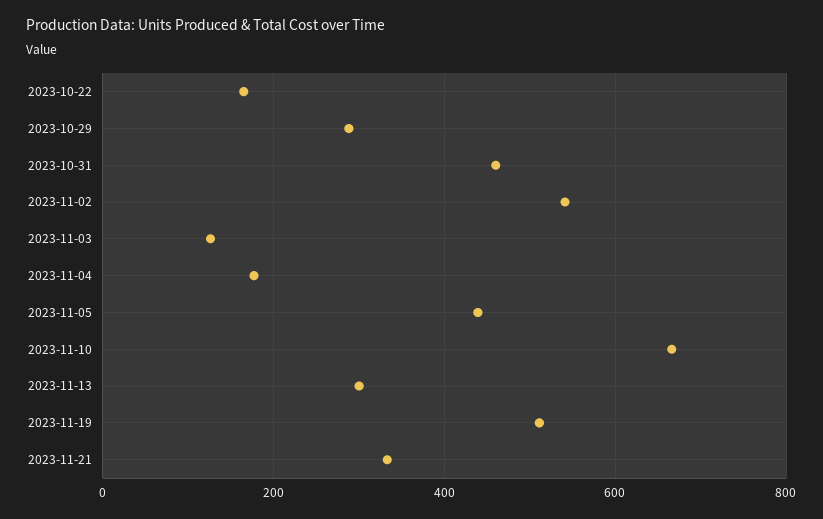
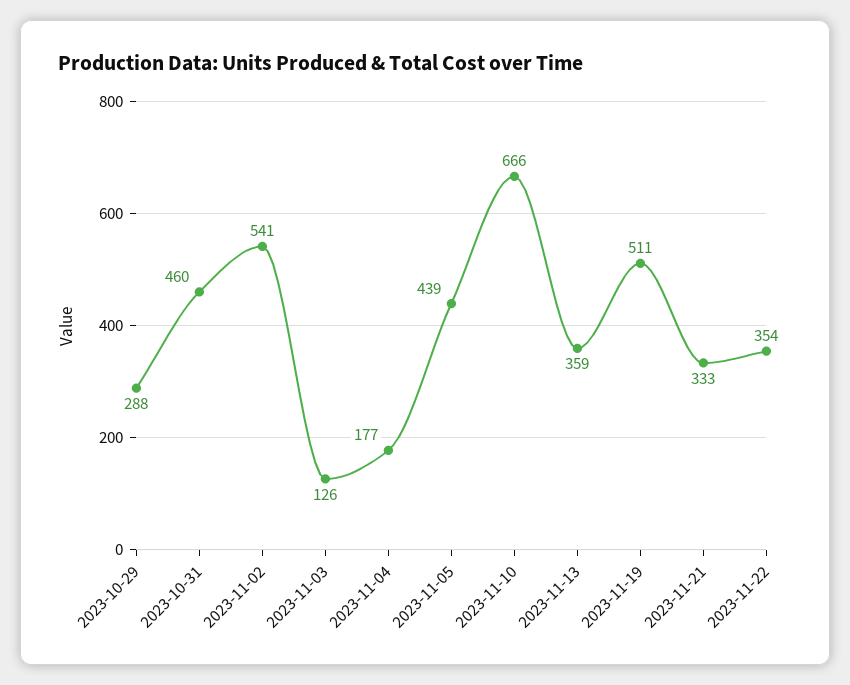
2023-10-22: 160 -> none
2023-11-13: 300 -> 359
2023-11-22: none -> 354

